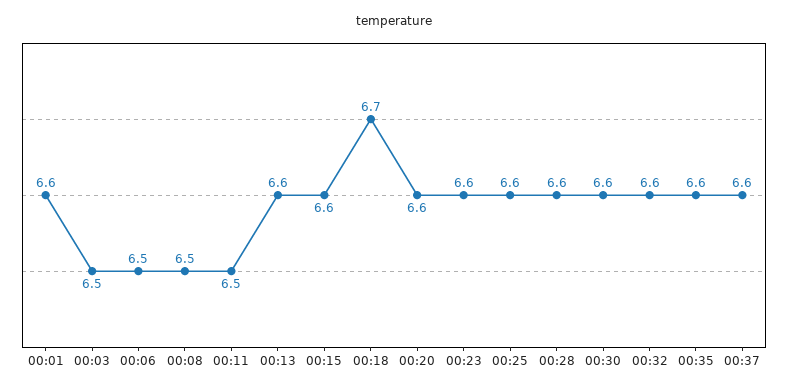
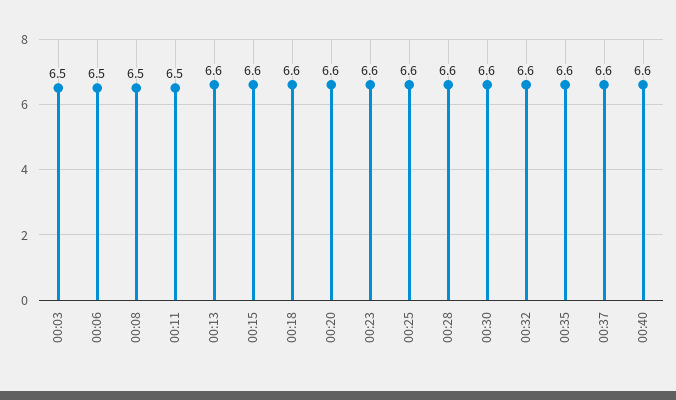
00:01: 6.6 -> none
00:18: 6.7 -> 6.6
00:40: none -> 6.6

